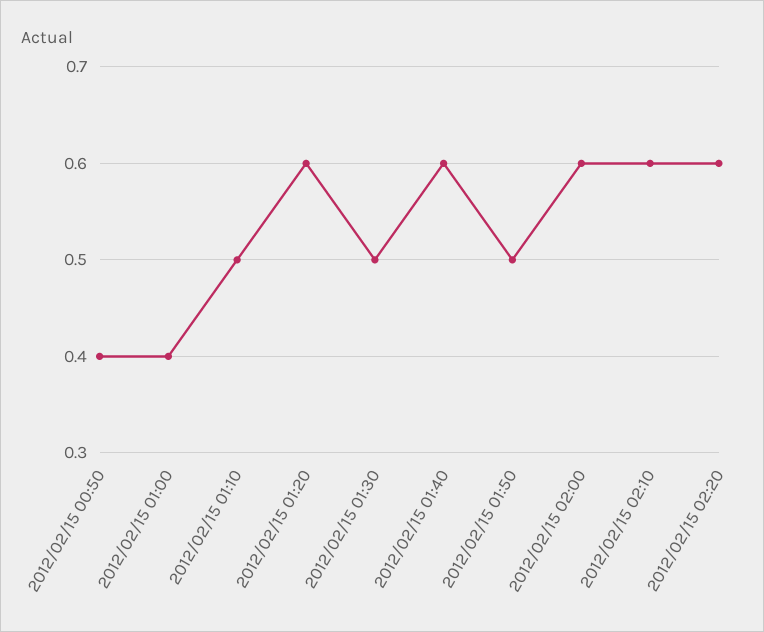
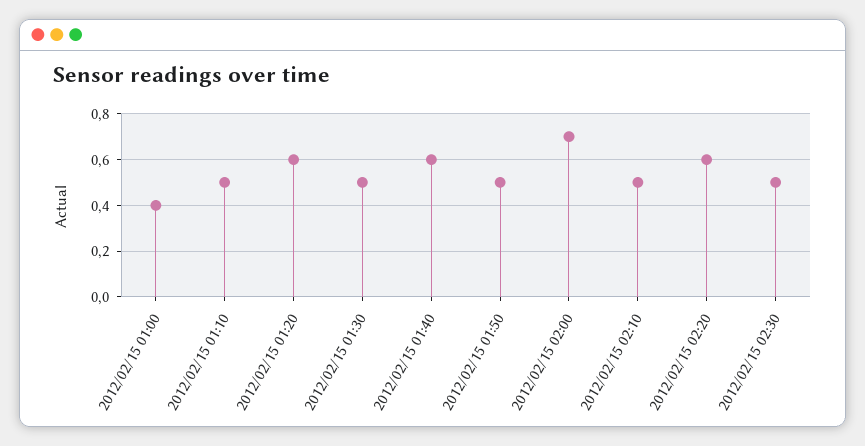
2012/02/15 00:50: 0.4 -> none
2012/02/15 02:00: 0.6 -> 0.7
2012/02/15 02:10: 0.6 -> 0.5
2012/02/15 02:30: none -> 0.5

